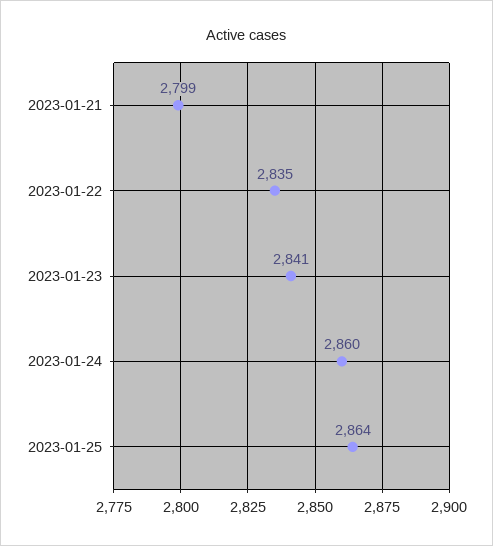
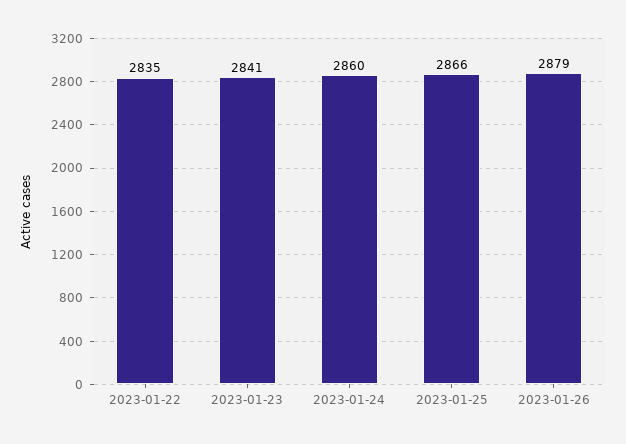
2023-01-21: 2799 -> none
2023-01-25: 2864 -> 2866
2023-01-26: none -> 2879

